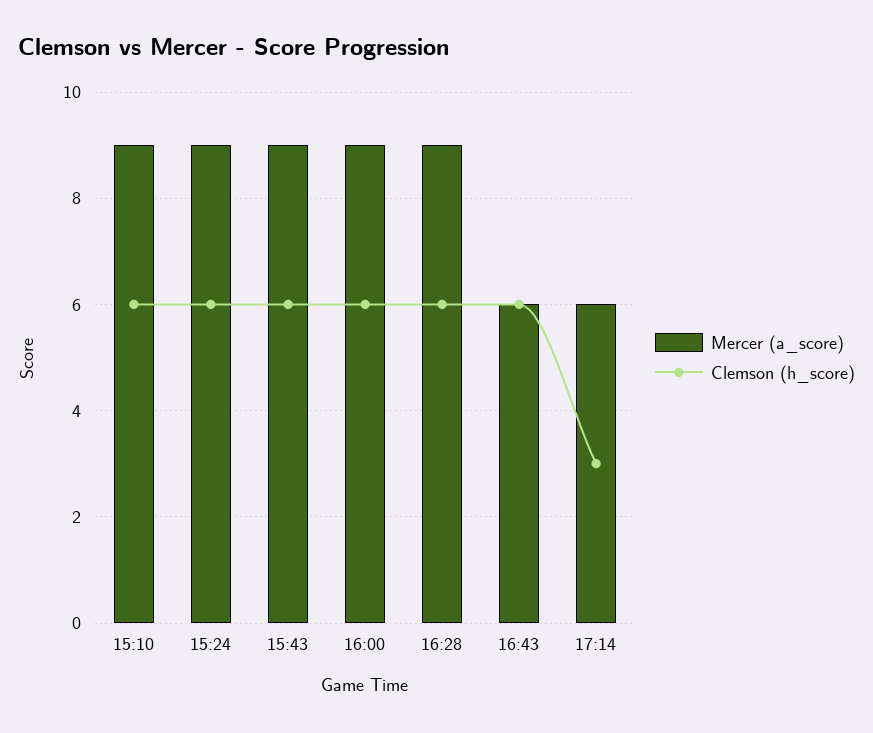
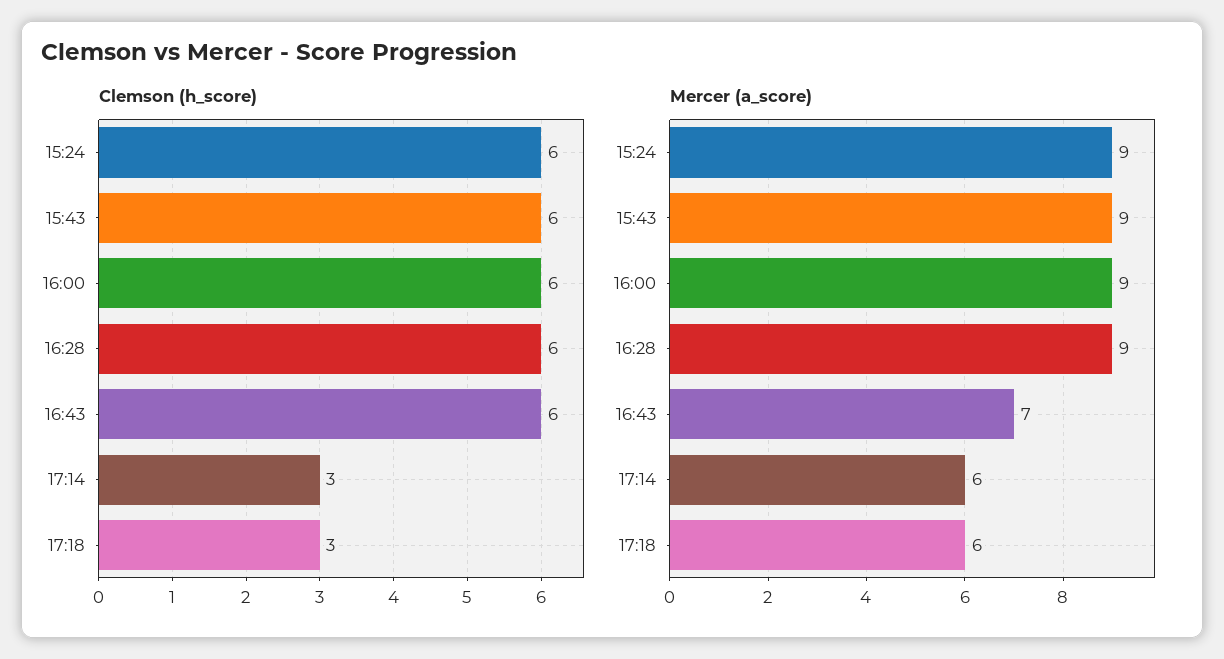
Mercer (a_score), 15:10: 9 -> none
Clemson (h_score), 15:10: 6 -> none
Mercer (a_score), 16:43: 6 -> 7
Clemson (h_score), 17:18: none -> 3
Mercer (a_score), 17:18: none -> 6

